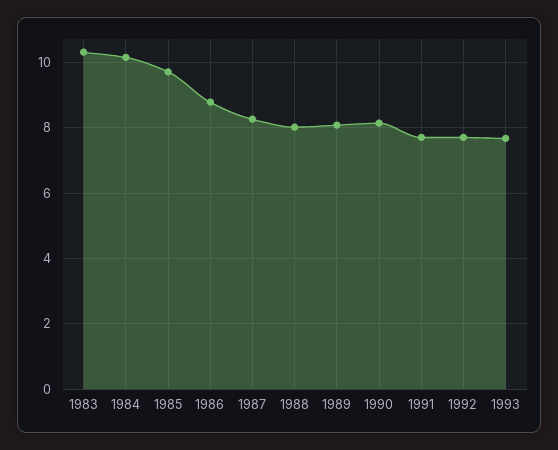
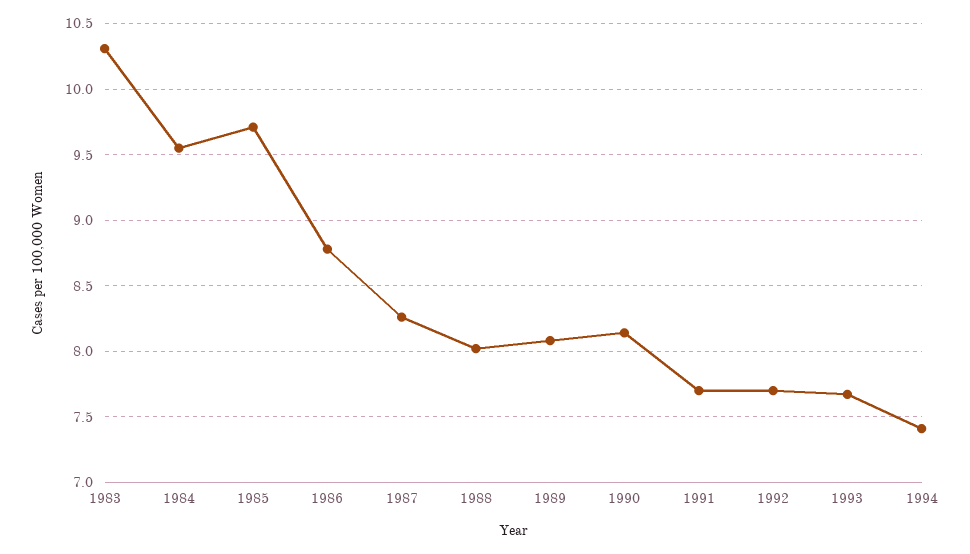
1984: 10.2 -> 9.55
1994: none -> 7.4

